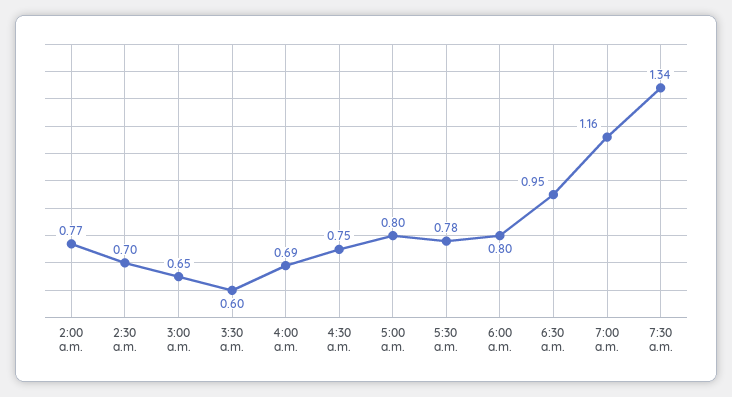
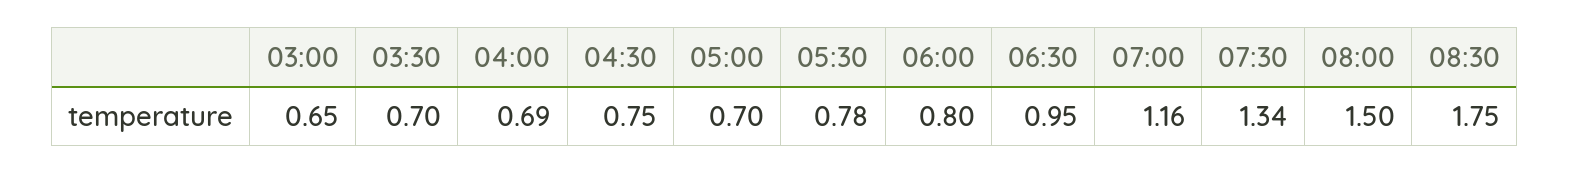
2:00 a.m.: 0.77 -> none
2:30 a.m.: 0.7 -> none
3:30 a.m.: 0.6 -> 0.7
5:00 a.m.: 0.8 -> 0.7
08:00: none -> 1.5
08:30: none -> 1.75

